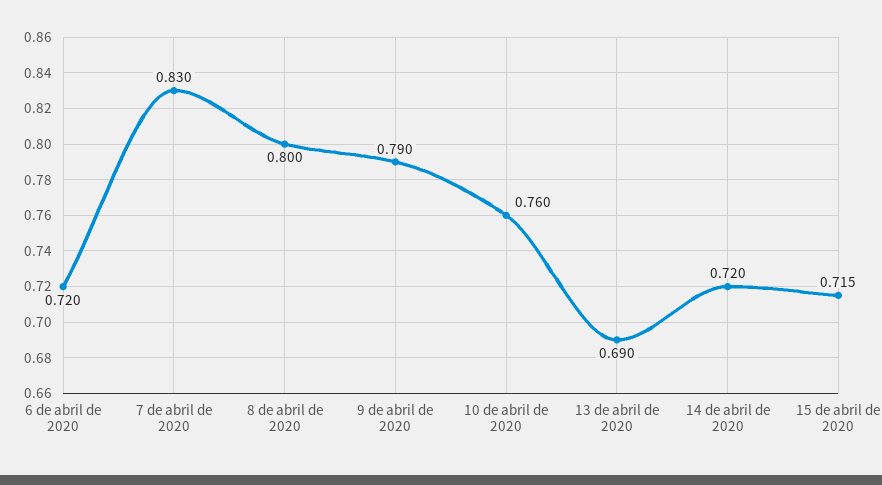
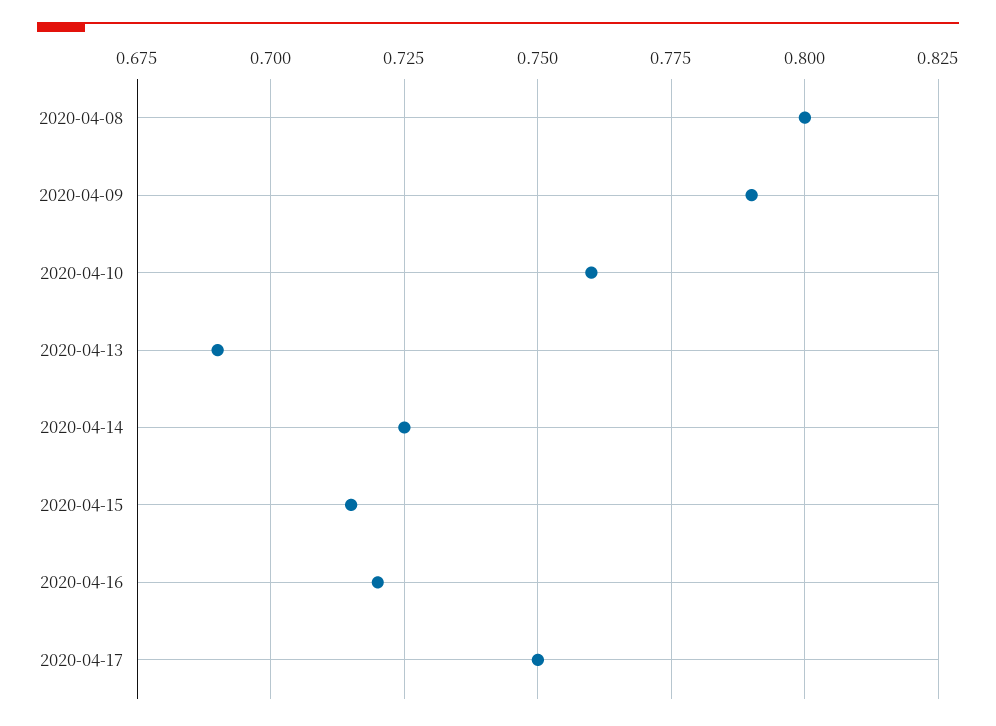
6 de abril de 2020: 0.72 -> none
7 de abril de 2020: 0.83 -> none
14 de abril de 2020: 0.72 -> 0.725
2020-04-16: none -> 0.72
2020-04-17: none -> 0.75

